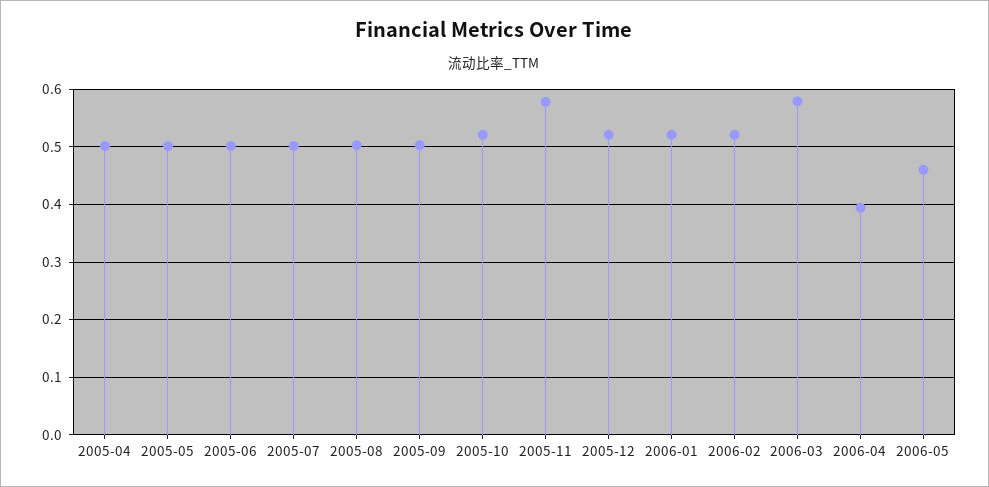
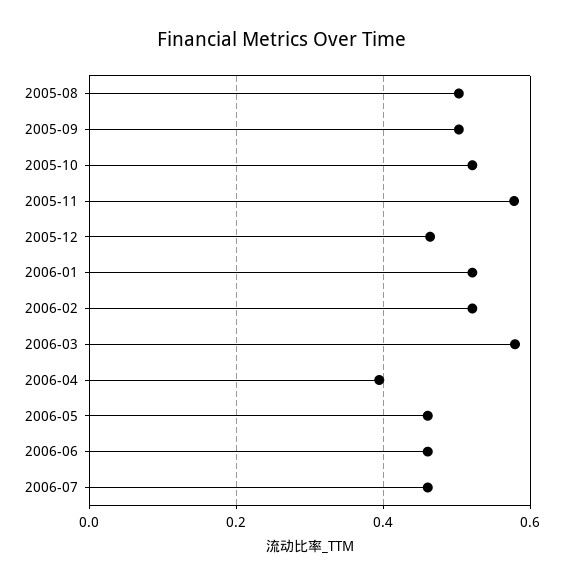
2005-04: 0.5 -> none
2005-05: 0.5 -> none
2005-06: 0.5 -> none
2005-07: 0.5 -> none
2005-12: 0.52 -> 0.46
2006-06: none -> 0.46
2006-07: none -> 0.46

